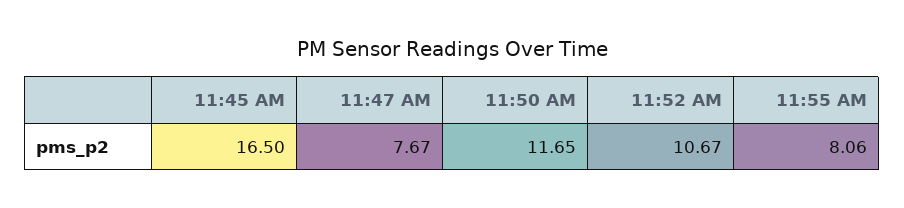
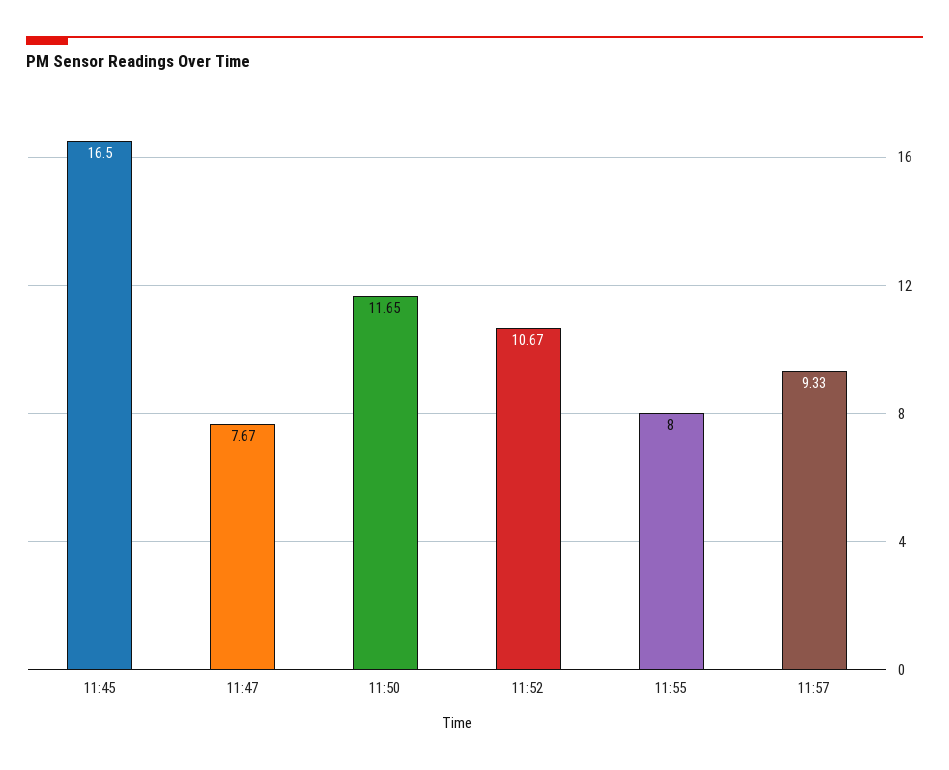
11:55 AM: 8.06 -> 8
11:57: none -> 9.33

